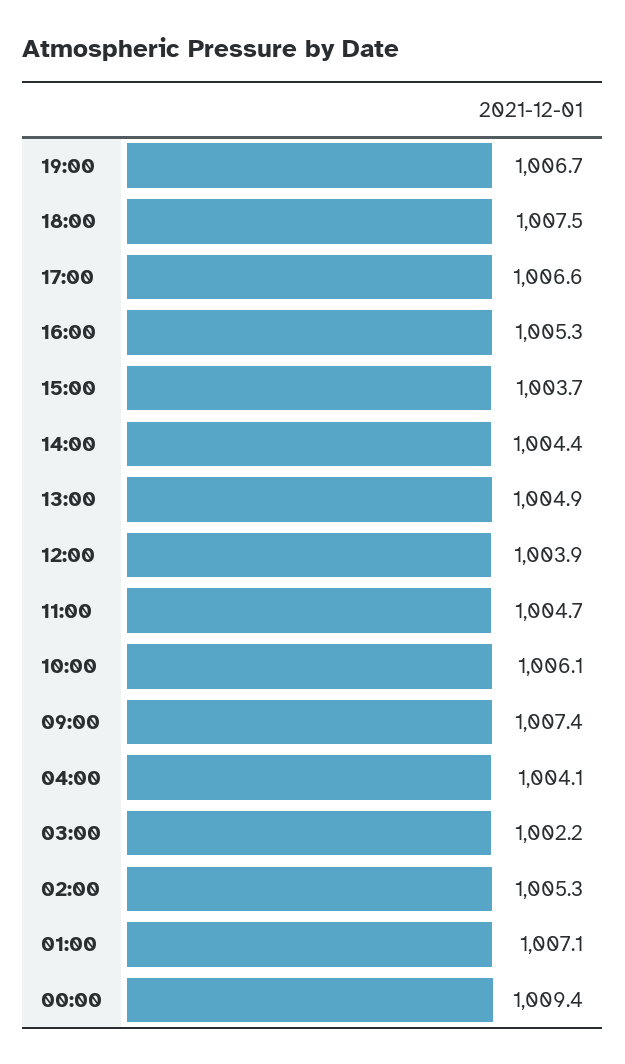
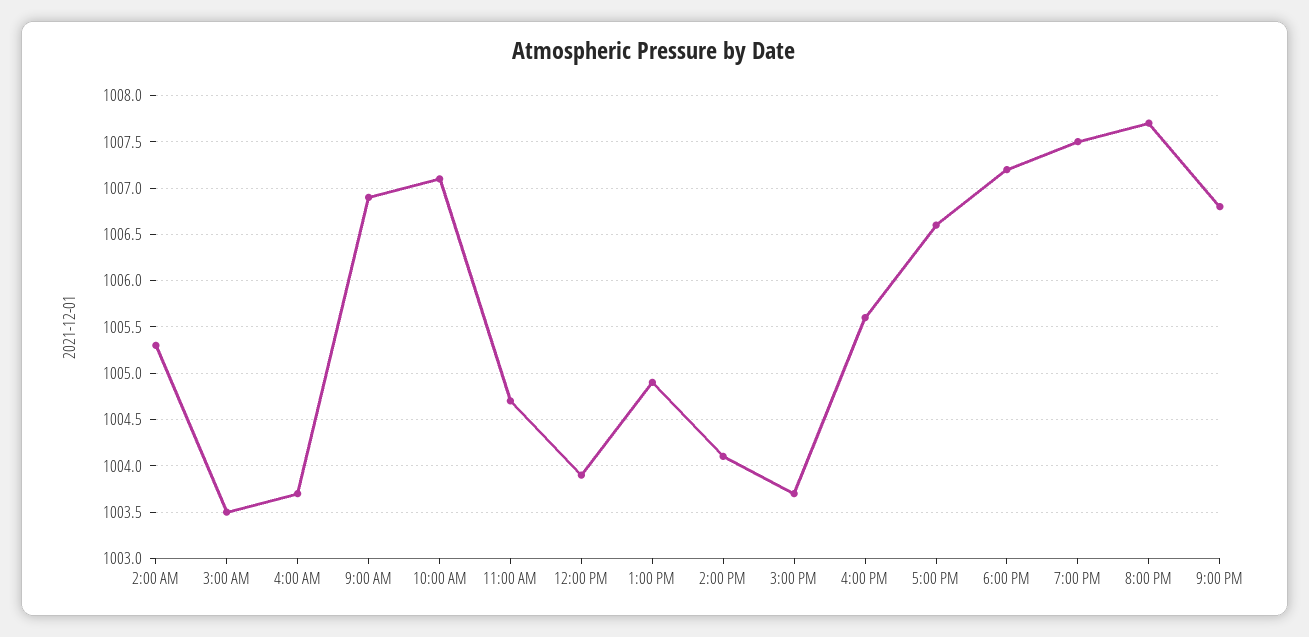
19:00: 1006.7 -> 1007.5
18:00: 1007.5 -> 1007.2
16:00: 1005.3 -> 1005.6
14:00: 1004.4 -> 1004.1
10:00: 1006.1 -> 1007.1
09:00: 1007.4 -> 1006.9
04:00: 1004.1 -> 1003.7
03:00: 1002.2 -> 1003.5
01:00: 1007.1 -> none
00:00: 1009.4 -> none
8:00 PM: none -> 1007.7
9:00 PM: none -> 1006.8

